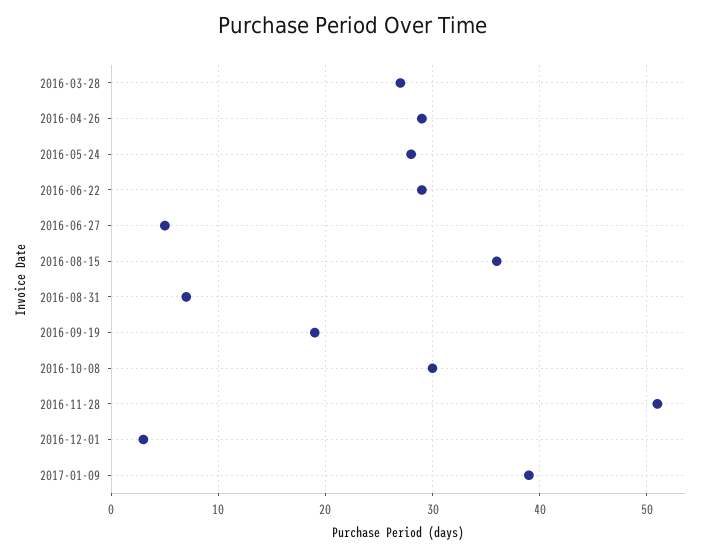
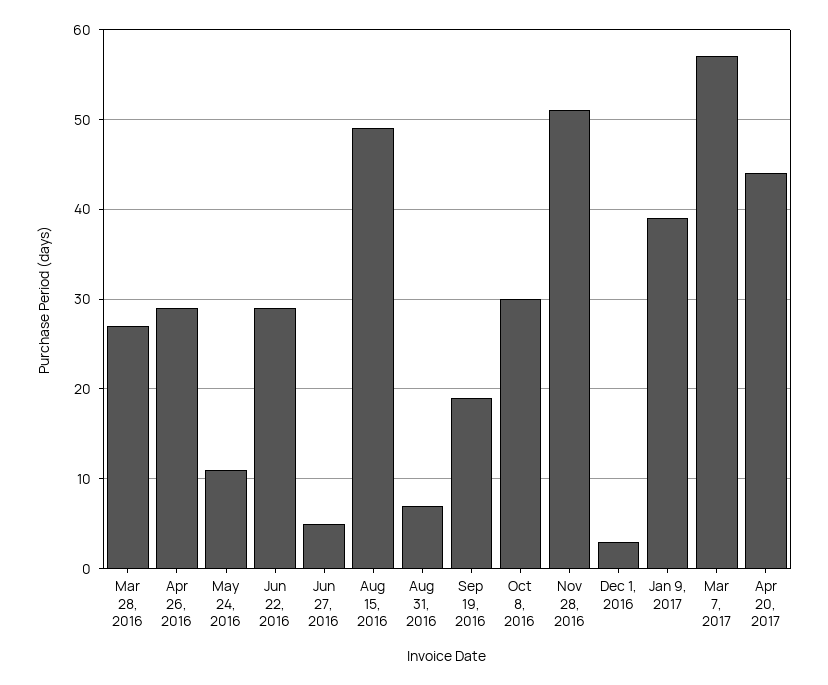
2016-05-24: 28 -> 11
2016-08-15: 36 -> 49
Mar 7, 2017: none -> 57
Apr 20, 2017: none -> 44

